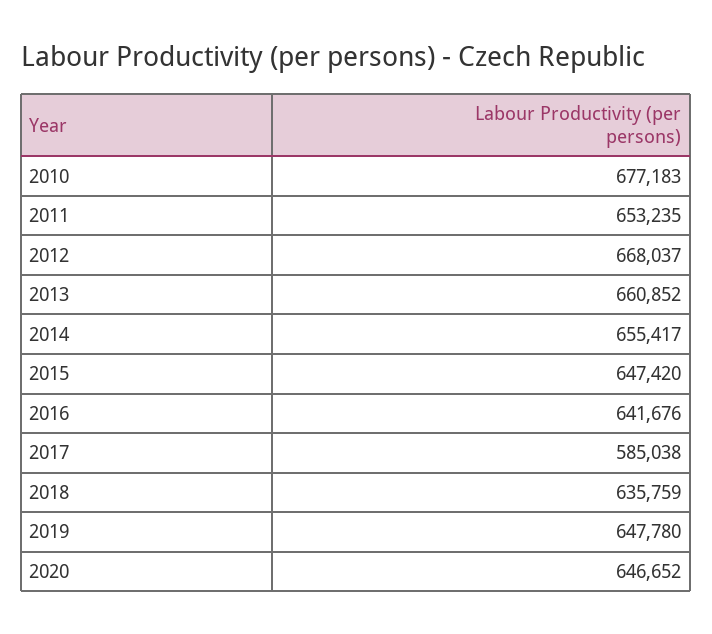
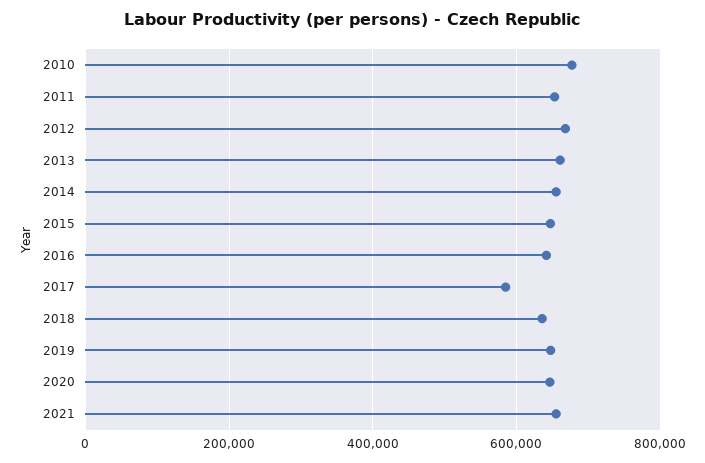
2021: none -> 660000

